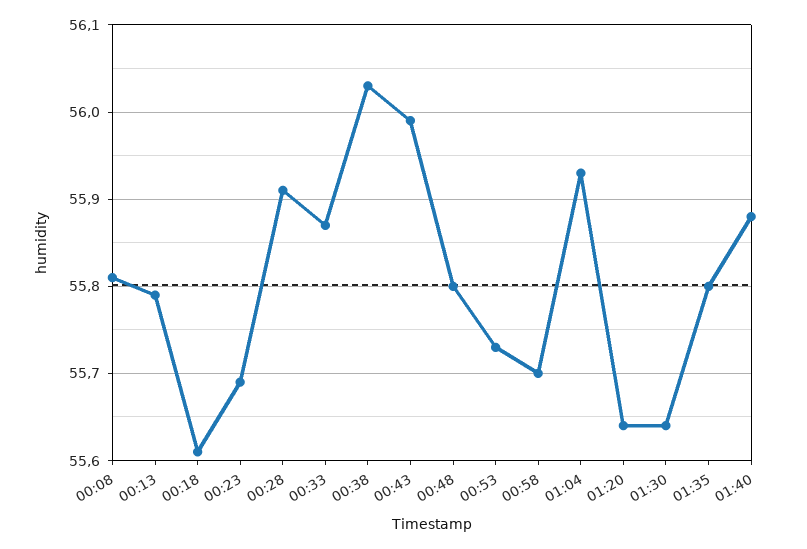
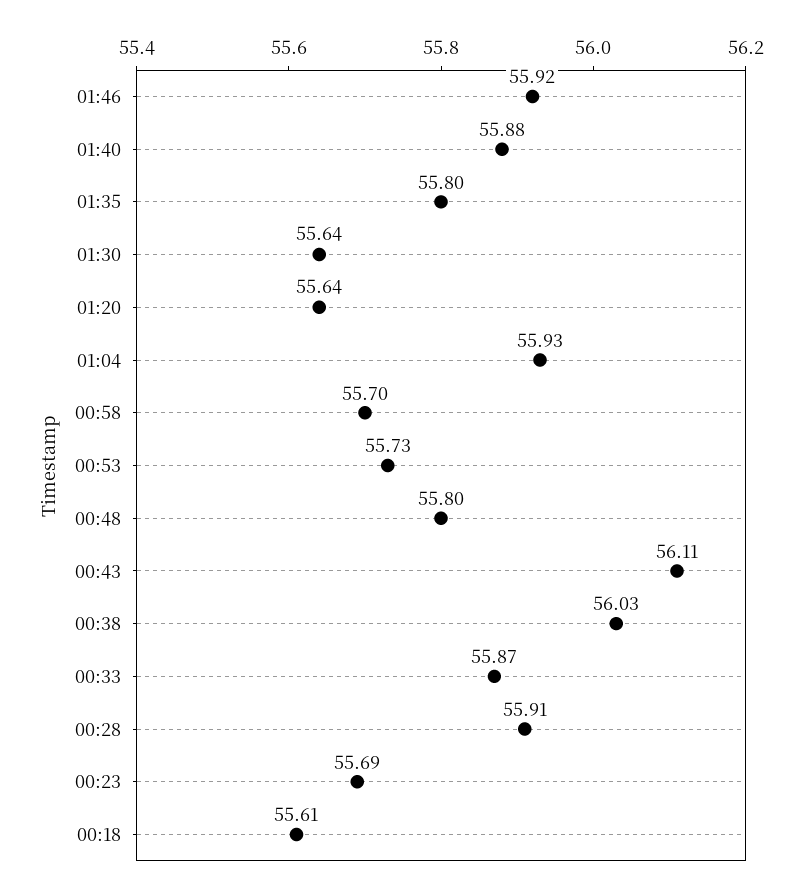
00:08: 55.81 -> none
00:13: 55.79 -> none
00:43: 55.99 -> 56.11
01:46: none -> 55.92

